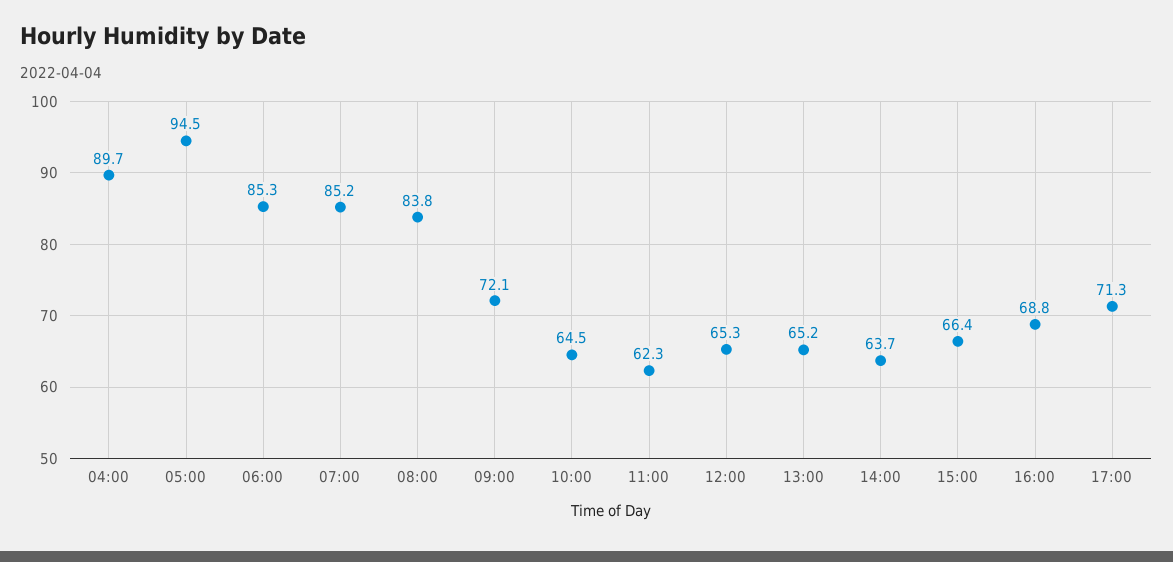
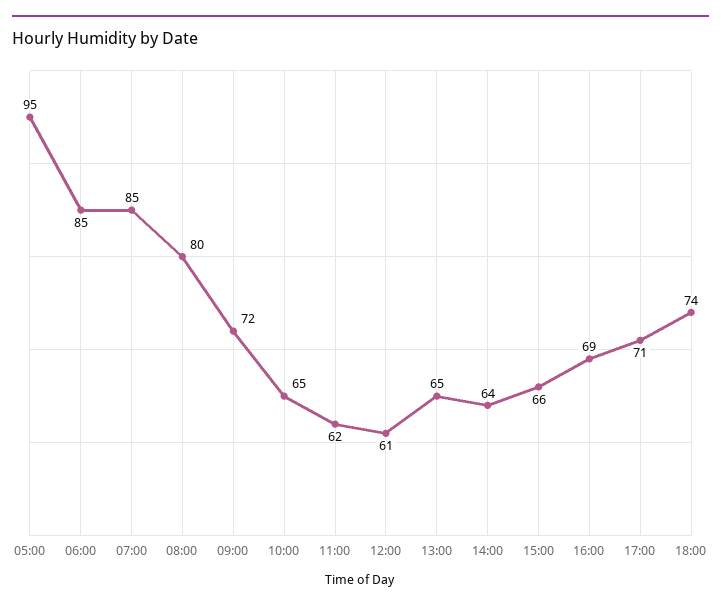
04:00: 89.7 -> none
08:00: 83.8 -> 80
12:00: 65.3 -> 61
18:00: none -> 74

